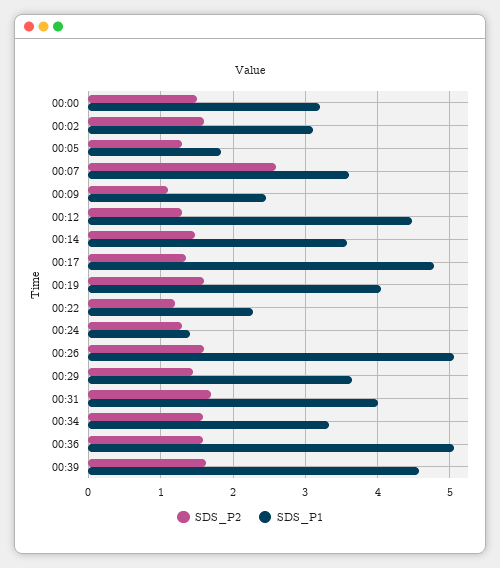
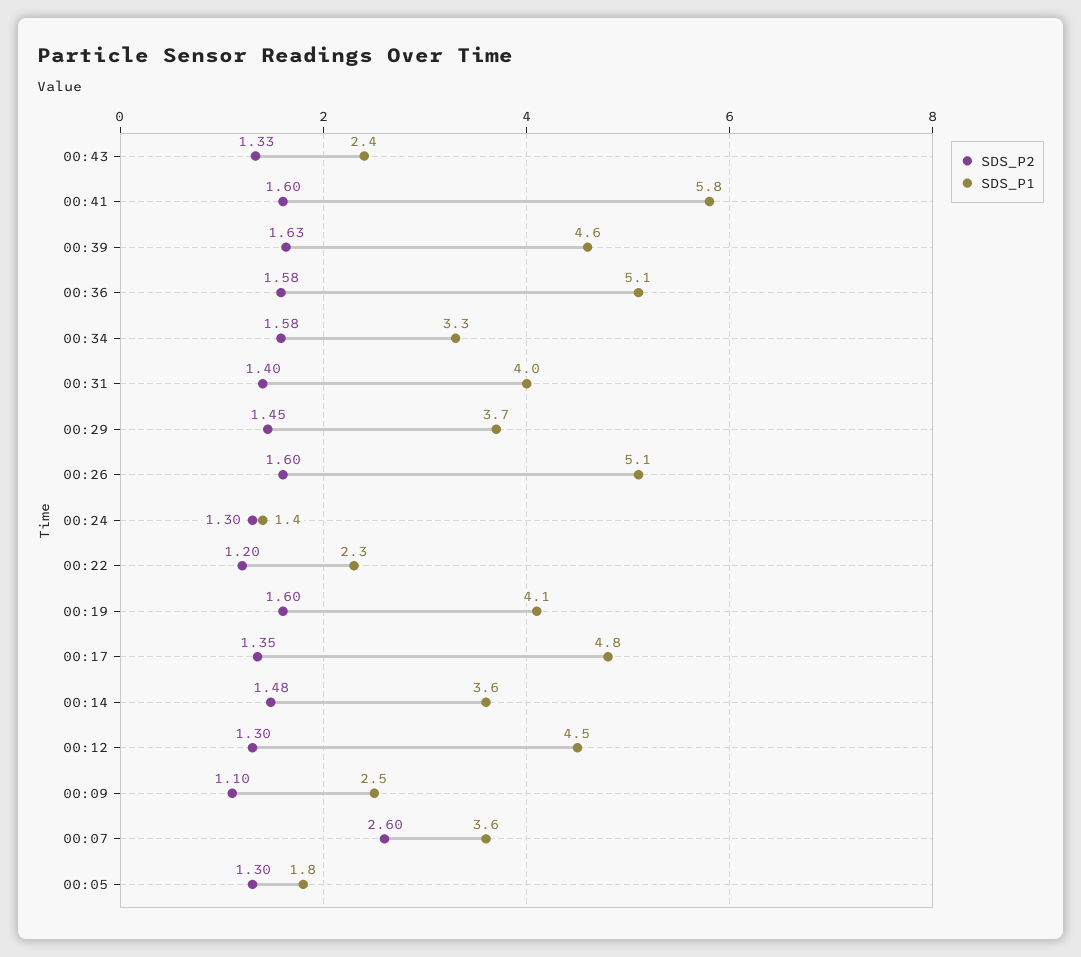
SDS_P2, 00:00: 1.5 -> none
SDS_P1, 00:00: 3.2 -> none
SDS_P2, 00:02: 1.6 -> none
SDS_P1, 00:02: 3.1 -> none
SDS_P2, 00:31: 1.7 -> 1.4
SDS_P2, 00:43: none -> 1.33
SDS_P1, 00:43: none -> 2.4
SDS_P2, 00:41: none -> 1.6
SDS_P1, 00:41: none -> 5.8

